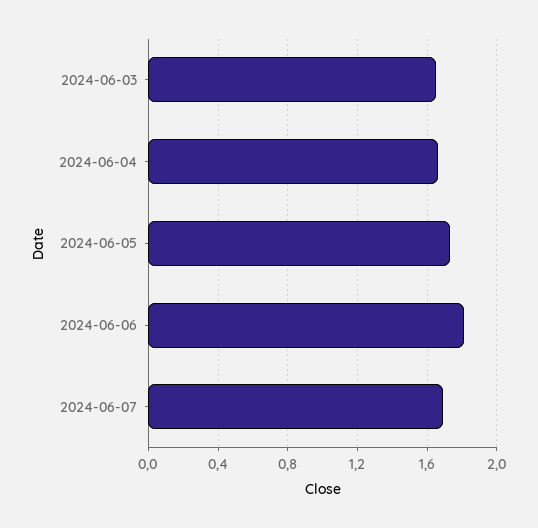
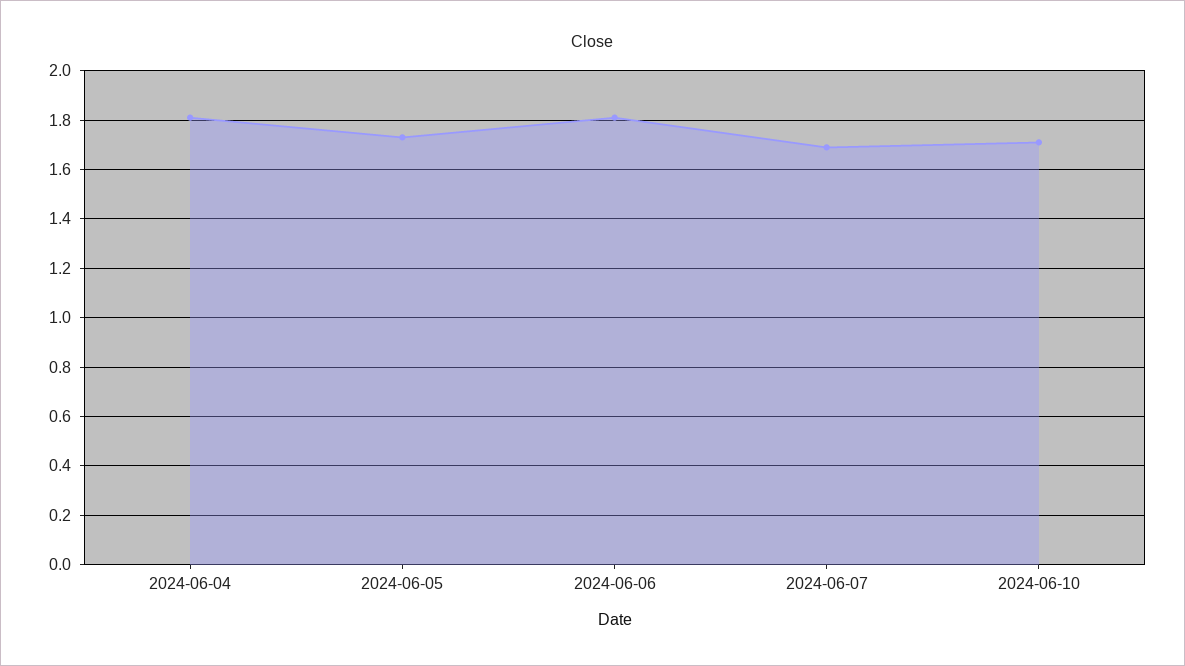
2024-06-03: 1.65 -> none
2024-06-04: 1.65 -> 1.8
2024-06-10: none -> 1.7

